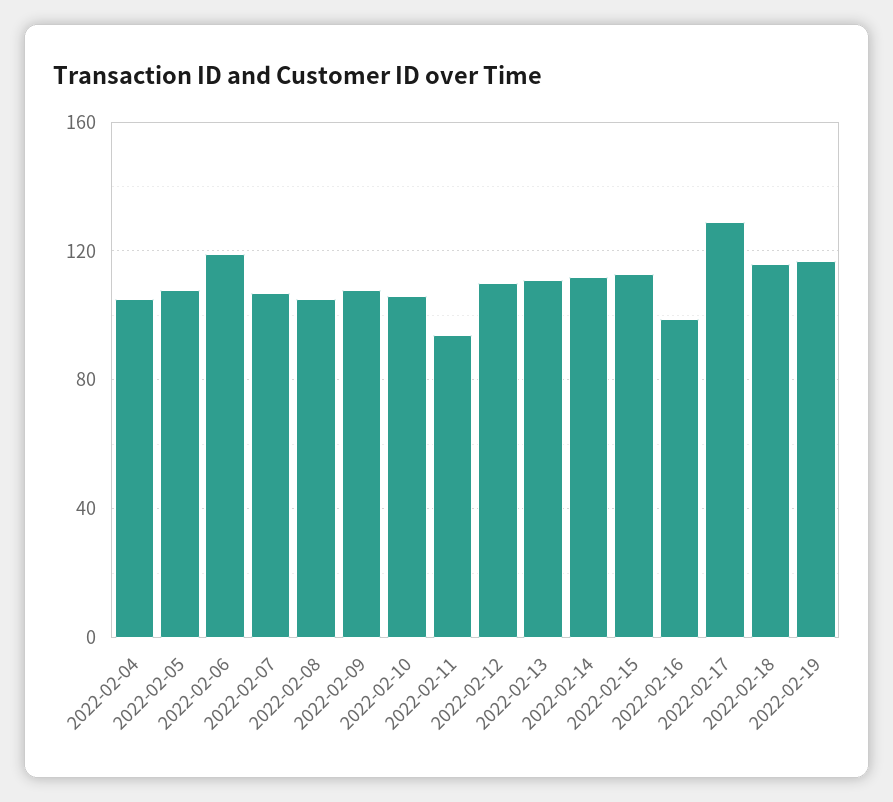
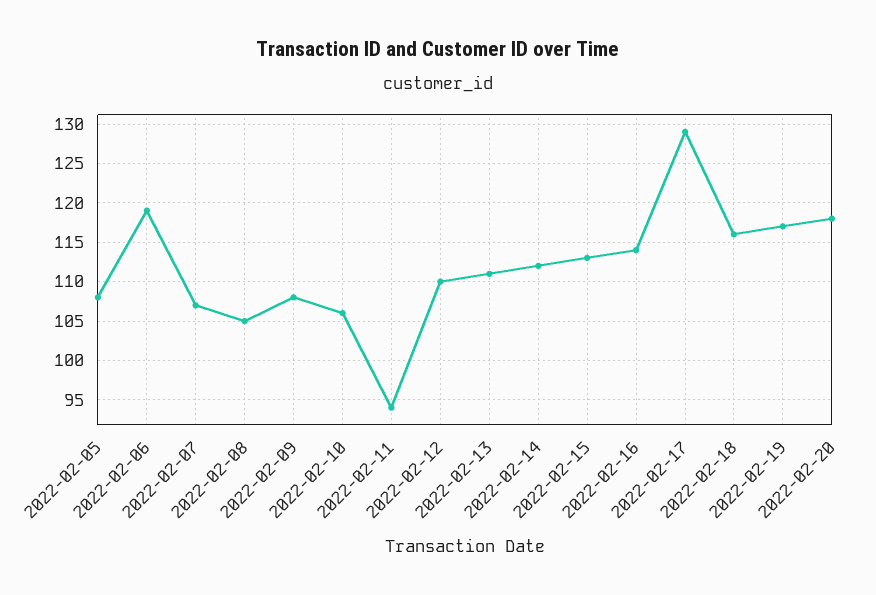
2022-02-04: 105 -> none
2022-02-16: 100 -> 114
2022-02-20: none -> 118

